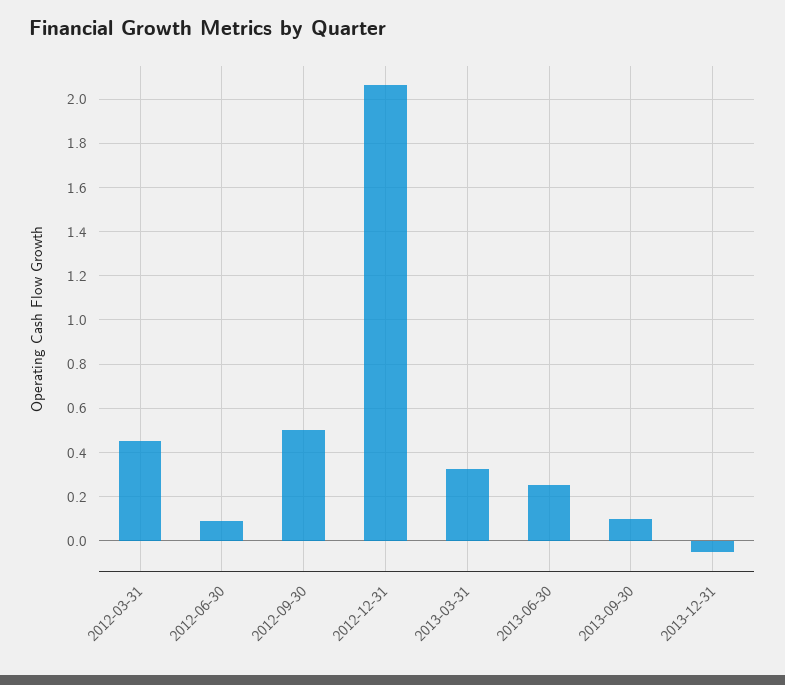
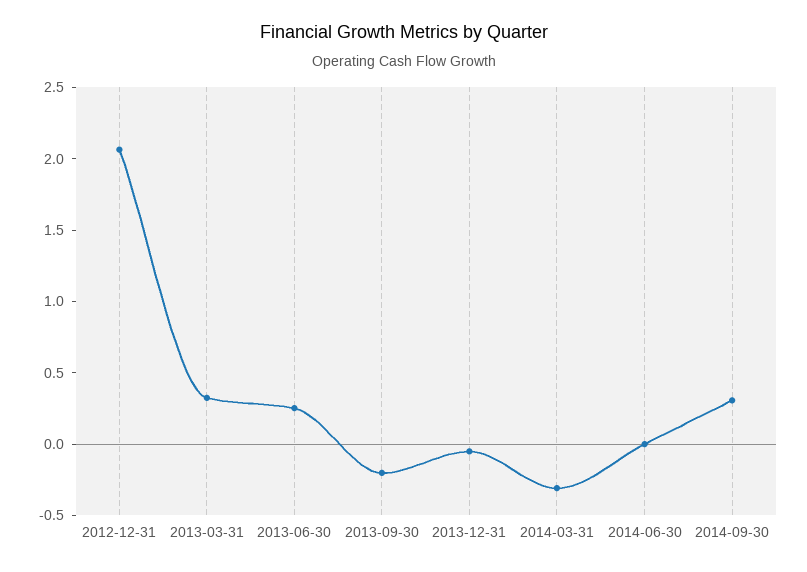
2012-03-31: 0.45 -> none
2012-06-30: 0.1 -> none
2012-09-30: 0.5 -> none
2013-09-30: 0.1 -> -0.2
2014-03-31: none -> -0.3
2014-06-30: none -> 0
2014-09-30: none -> 0.3

